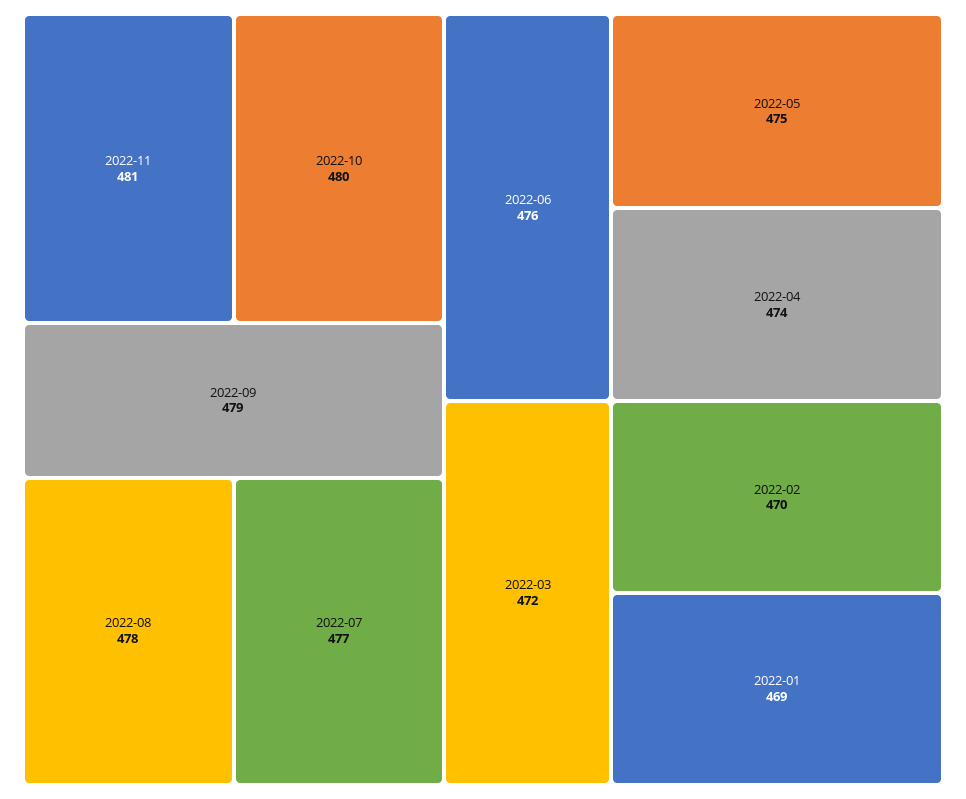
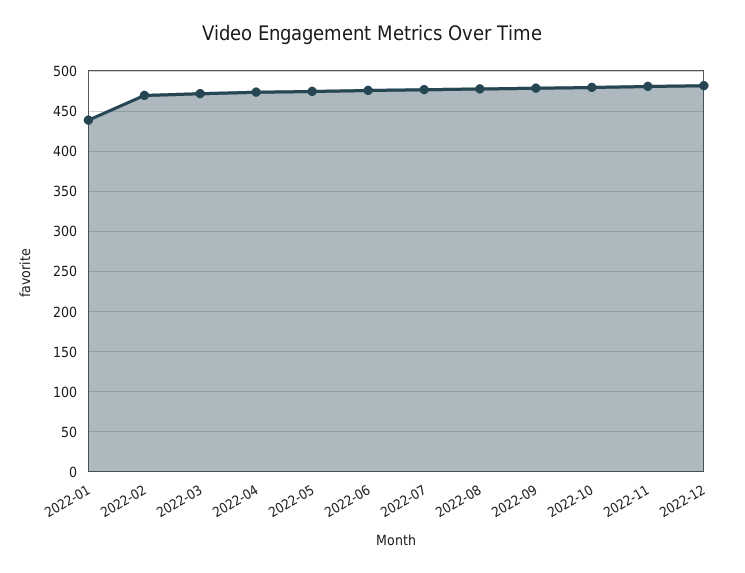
2022-01: 469 -> 440
2022-12: none -> 480

